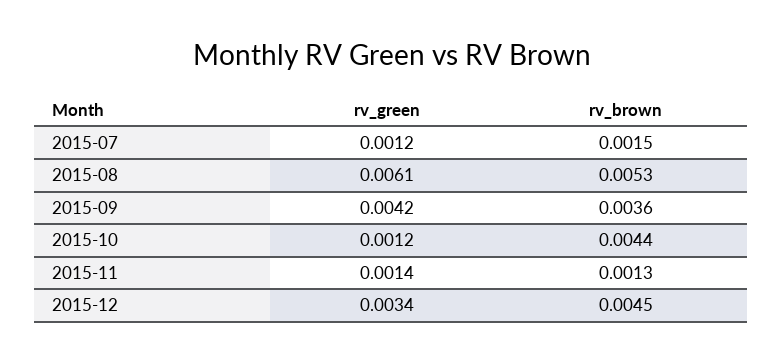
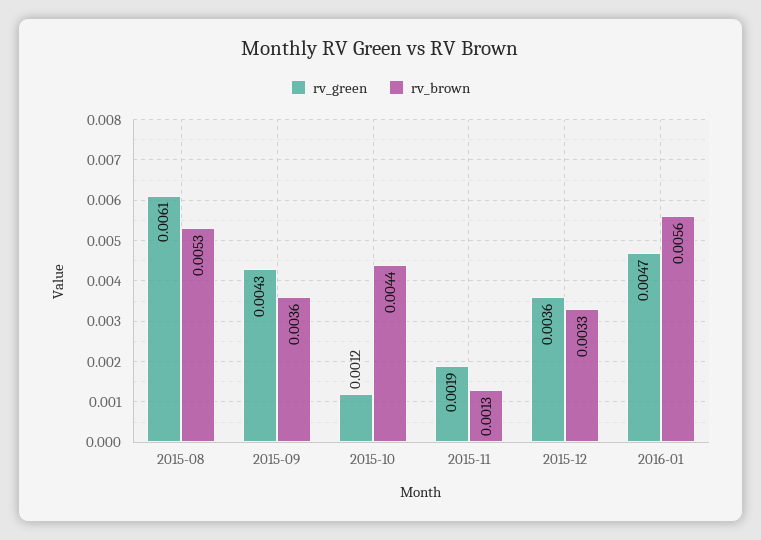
rv_green, 2015-07: 0.0012 -> none
rv_brown, 2015-07: 0.0015 -> none
rv_green, 2015-09: 0.0042 -> 0.0043
rv_green, 2015-11: 0.0014 -> 0.0019
rv_green, 2015-12: 0.0034 -> 0.0036
rv_brown, 2015-12: 0.0045 -> 0.0033
rv_green, 2016-01: none -> 0.0047
rv_brown, 2016-01: none -> 0.0056

